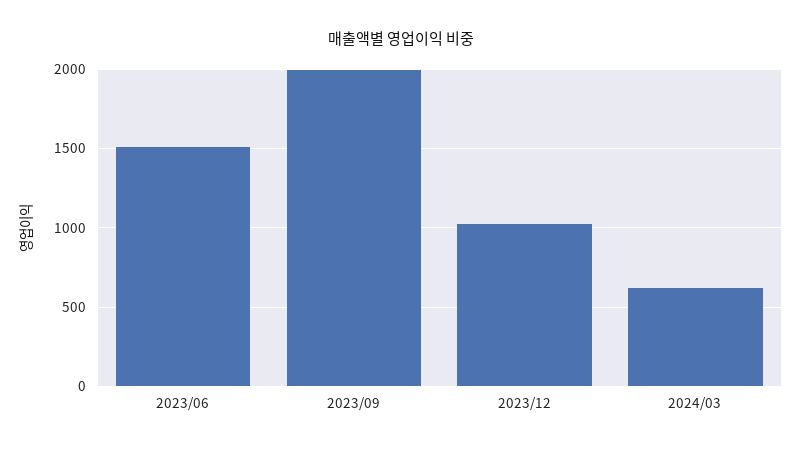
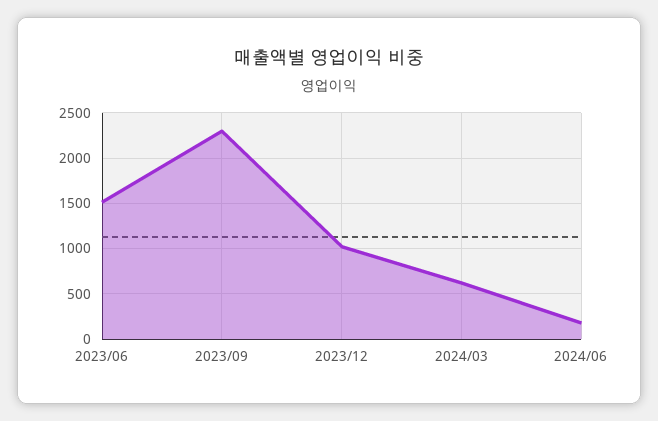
2023/09: 2000 -> 2300
2024/06: none -> 200

